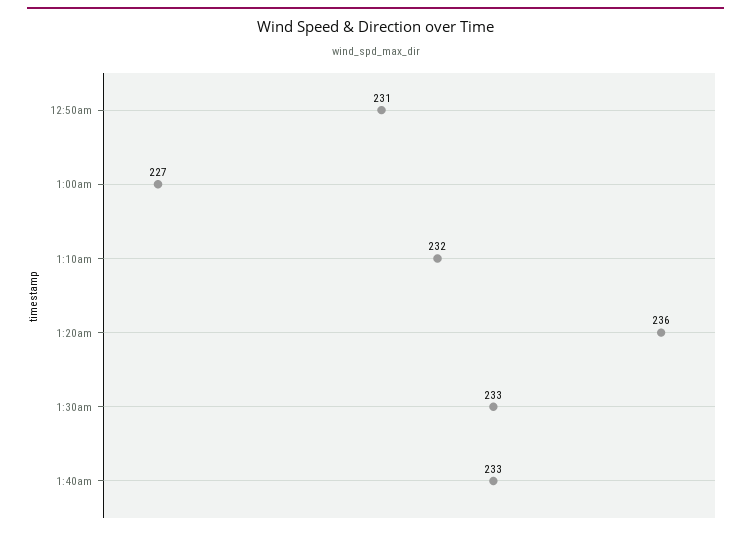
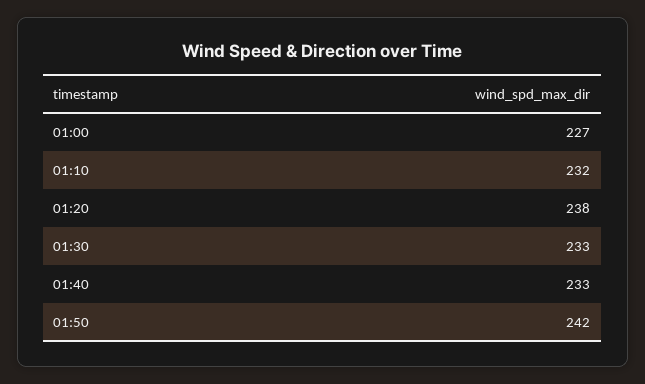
12:50am: 231 -> none
1:20am: 236 -> 238
01:50: none -> 242

